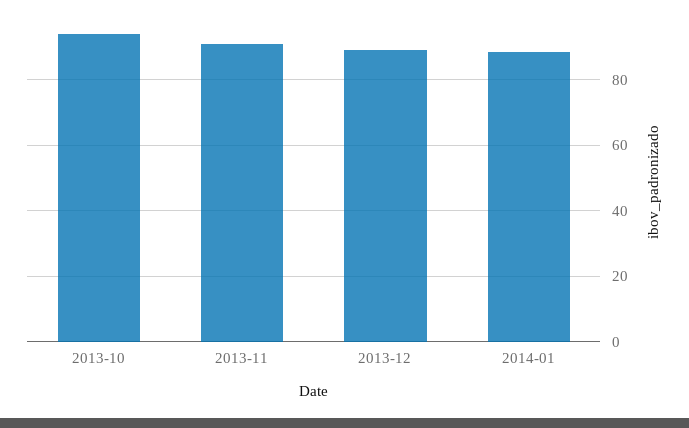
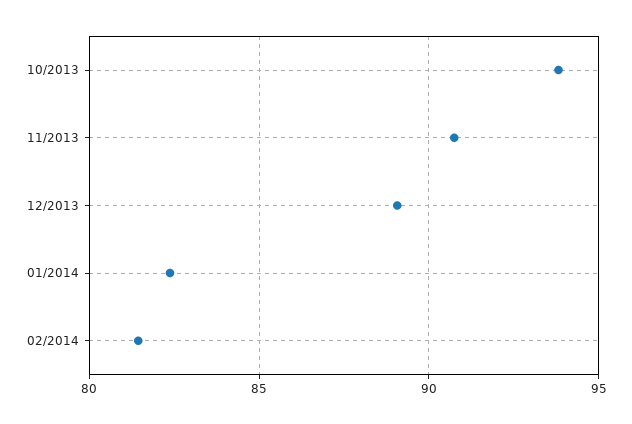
2014-01: 88 -> 82.5
02/2014: none -> 81.5

